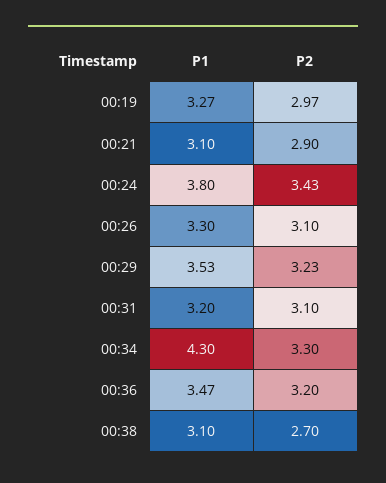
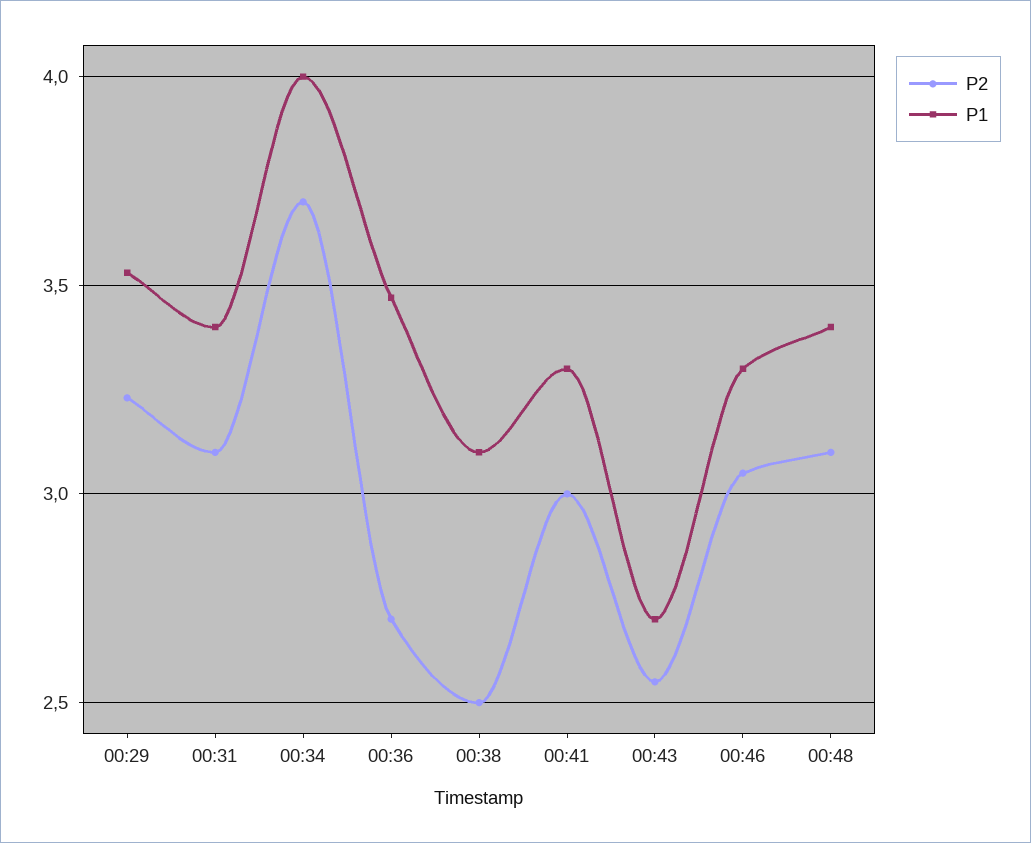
P1, 00:19: 3.27 -> none
P2, 00:19: 2.97 -> none
P1, 00:21: 3.1 -> none
P2, 00:21: 2.9 -> none
P1, 00:24: 3.8 -> none
P2, 00:24: 3.43 -> none
P1, 00:26: 3.3 -> none
P2, 00:26: 3.1 -> none
P1, 00:31: 3.2 -> 3.4
P1, 00:34: 4.3 -> 4
P2, 00:34: 3.3 -> 3.7
P2, 00:36: 3.2 -> 2.7
P2, 00:38: 2.7 -> 2.5
P2, 00:41: none -> 3
P1, 00:41: none -> 3.3
P2, 00:43: none -> 2.55
P1, 00:43: none -> 2.7
P2, 00:46: none -> 3.05
P1, 00:46: none -> 3.3
P2, 00:48: none -> 3.1
P1, 00:48: none -> 3.4

